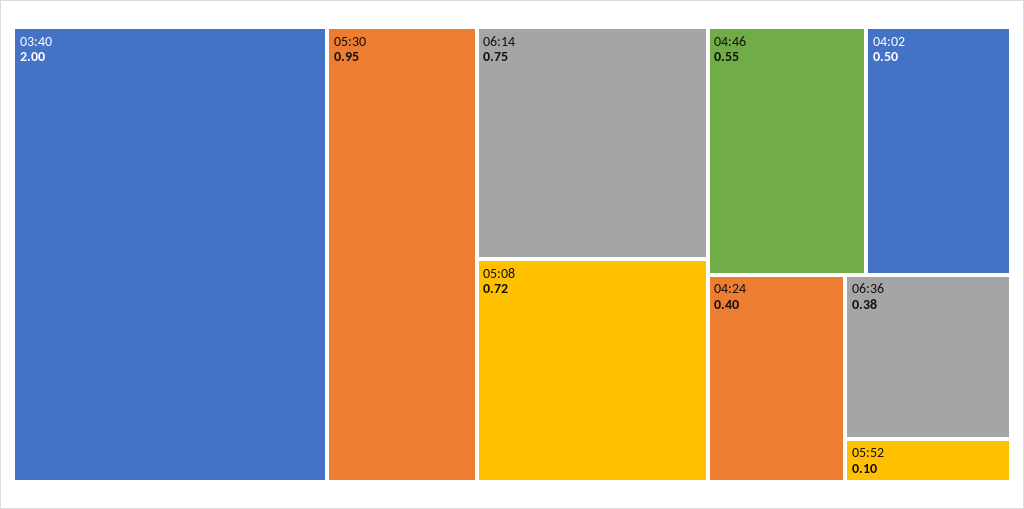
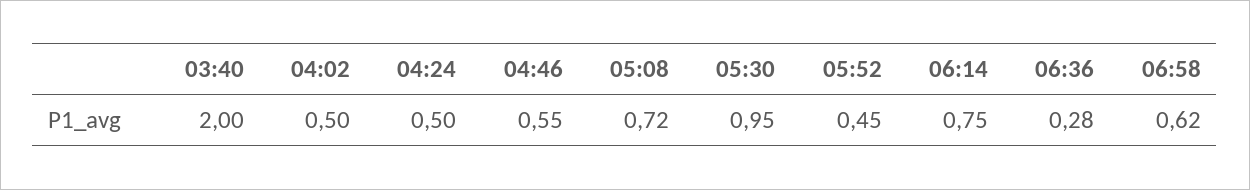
04:24: 0.4 -> 0.5
06:36: 0.38 -> 0.28
05:52: 0.1 -> 0.45
06:58: none -> 0.62

